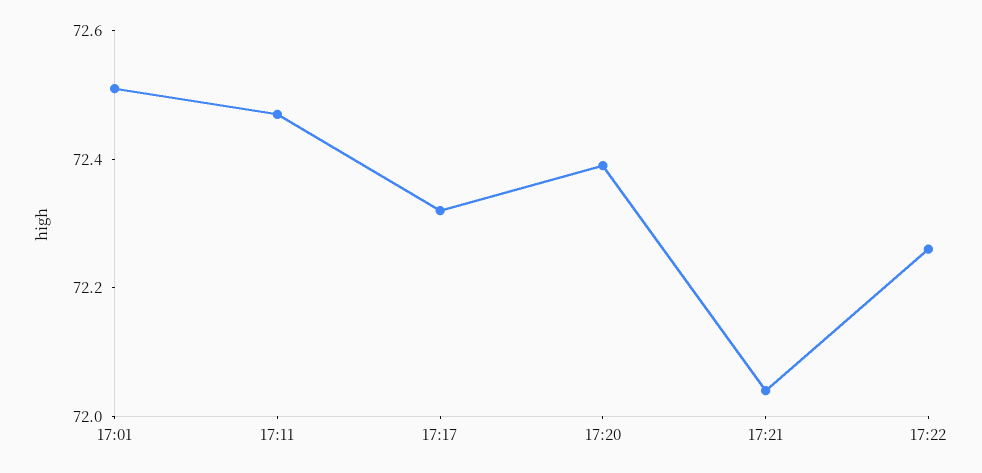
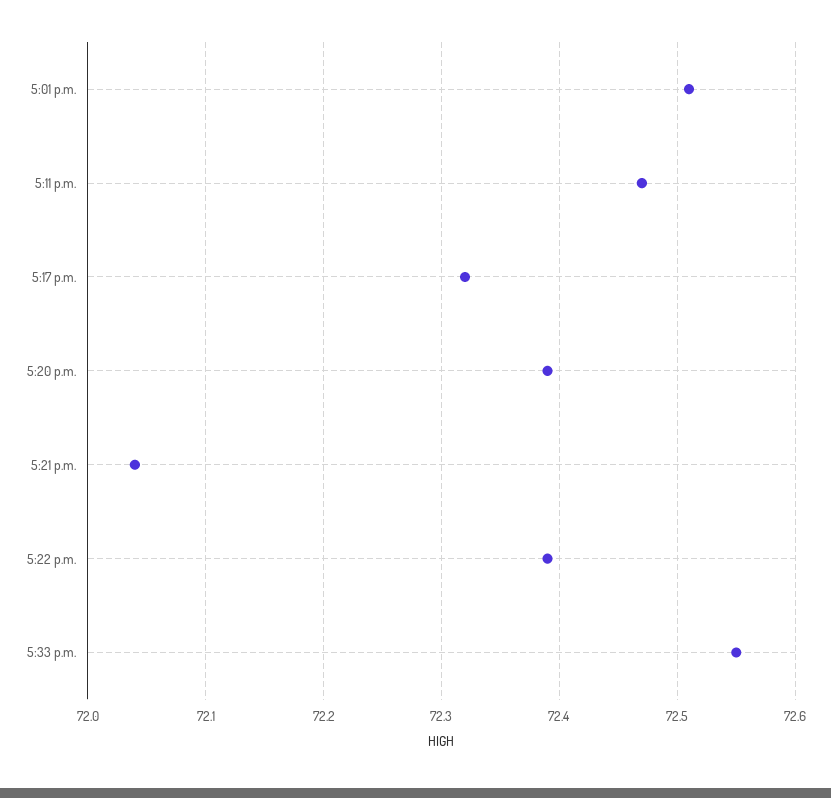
17:22: 72.25 -> 72.39
5:33 p.m.: none -> 72.55

